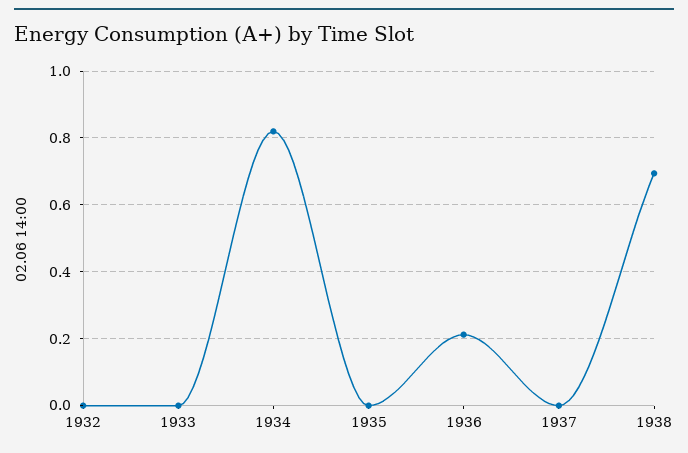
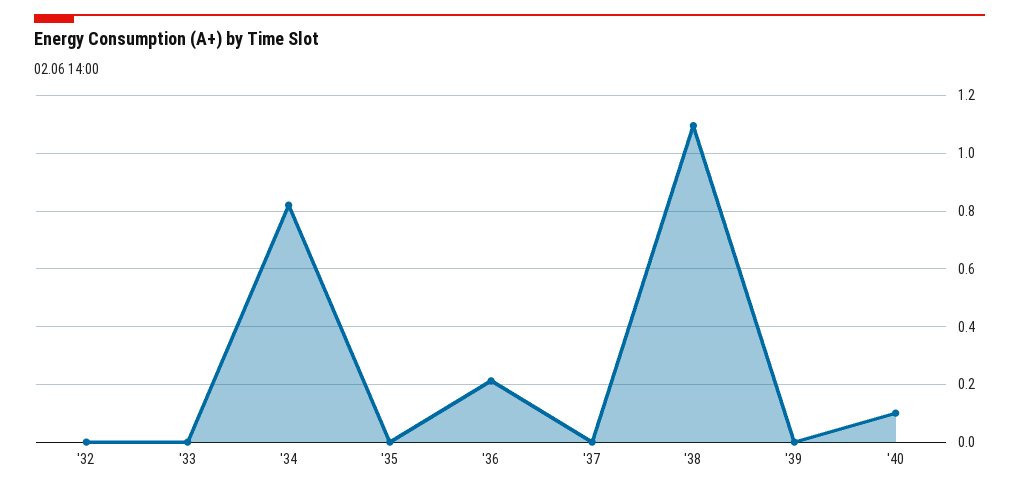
1938: 0.7 -> 1.1
'39: none -> 0
'40: none -> 0.1

